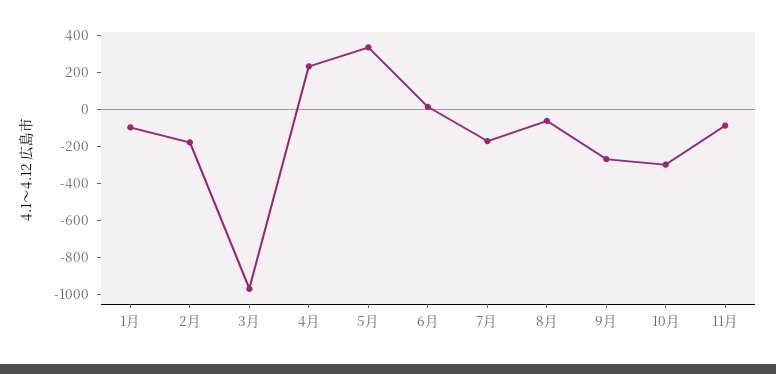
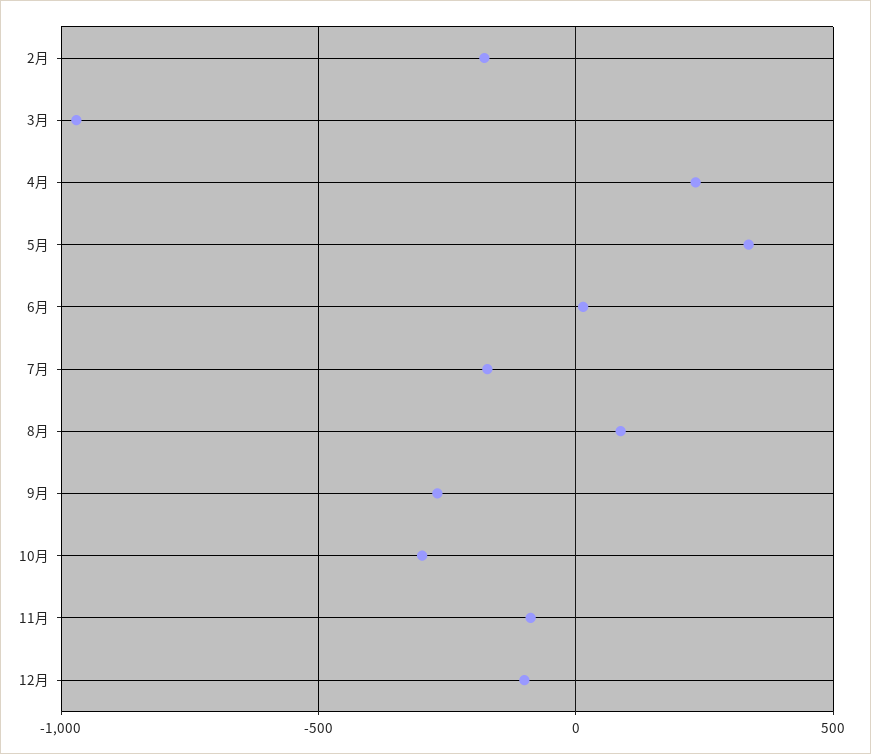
1月: -100 -> none
8月: -50 -> 100
12月: none -> -100

